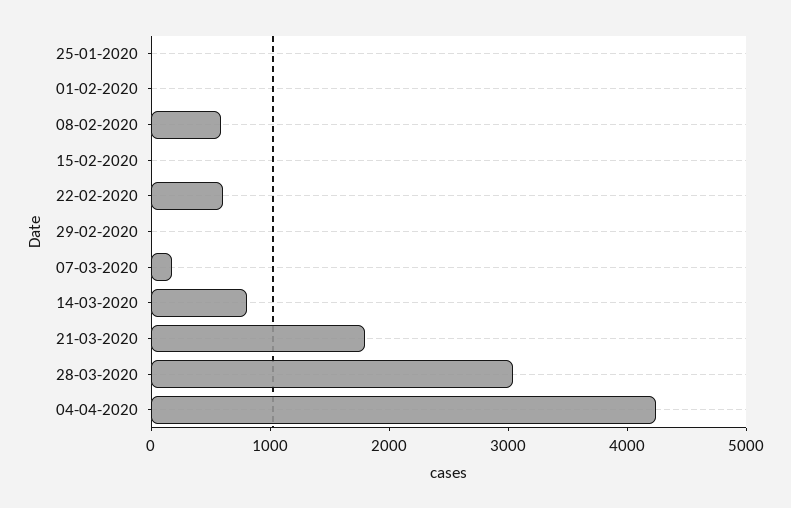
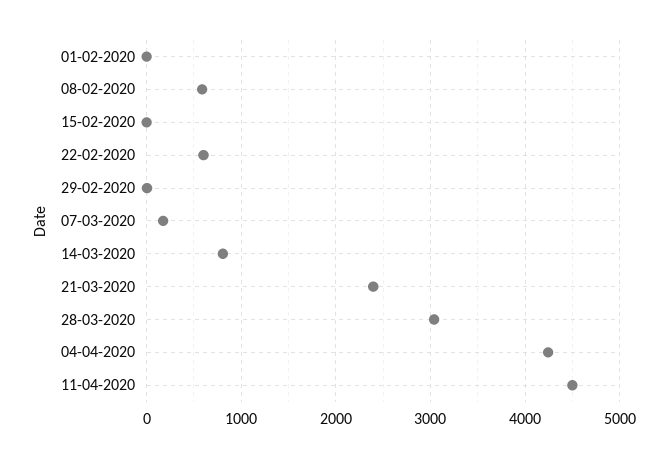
25-01-2020: 0 -> none
21-03-2020: 1800 -> 2400
11-04-2020: none -> 4500

